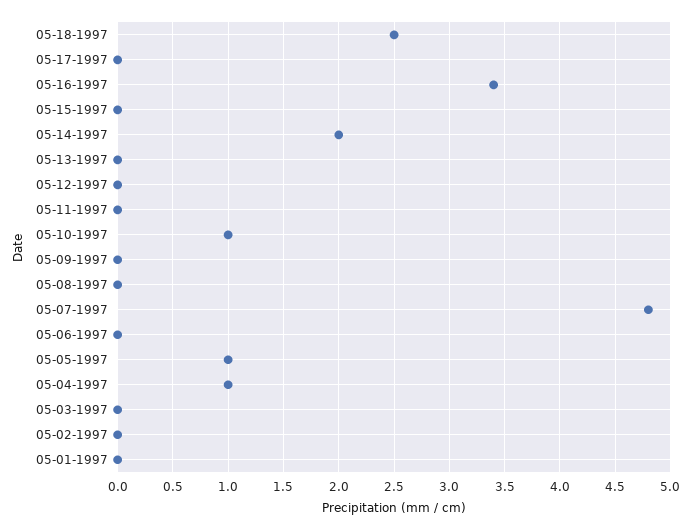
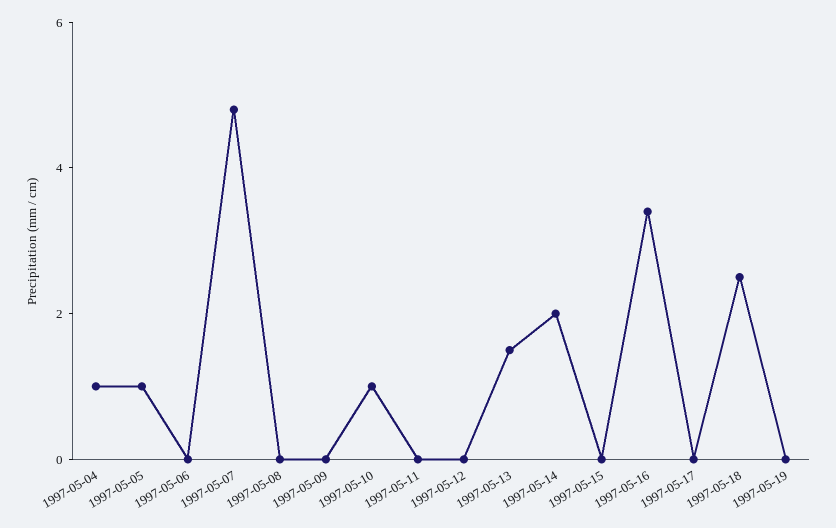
05-13-1997: 0 -> 1.5
05-03-1997: 0 -> none
05-02-1997: 0 -> none
05-01-1997: 0 -> none
1997-05-19: none -> 0

